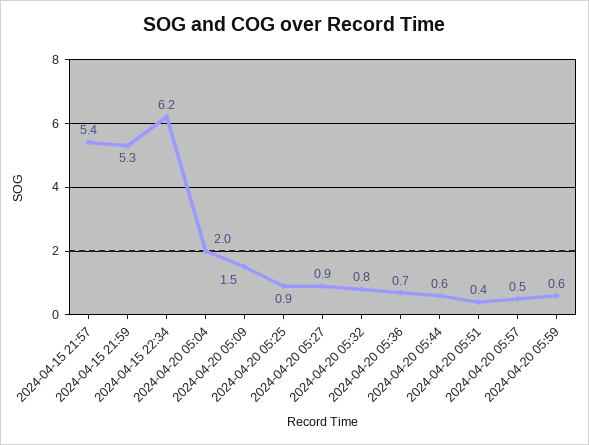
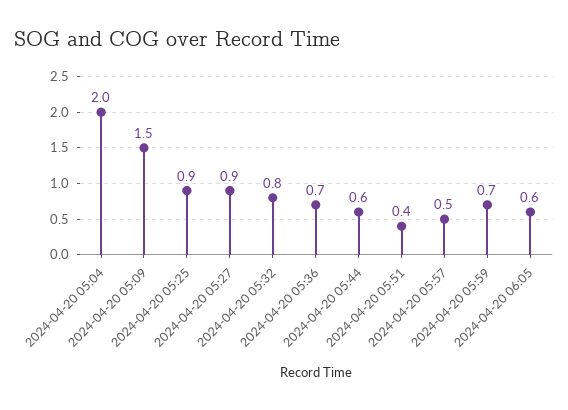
2024-04-15 21:57: 5.4 -> none
2024-04-15 21:59: 5.3 -> none
2024-04-15 22:34: 6.2 -> none
2024-04-20 05:59: 0.6 -> 0.7
2024-04-20 06:05: none -> 0.6

